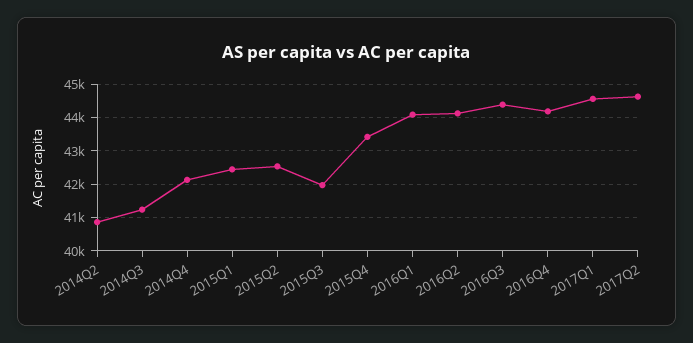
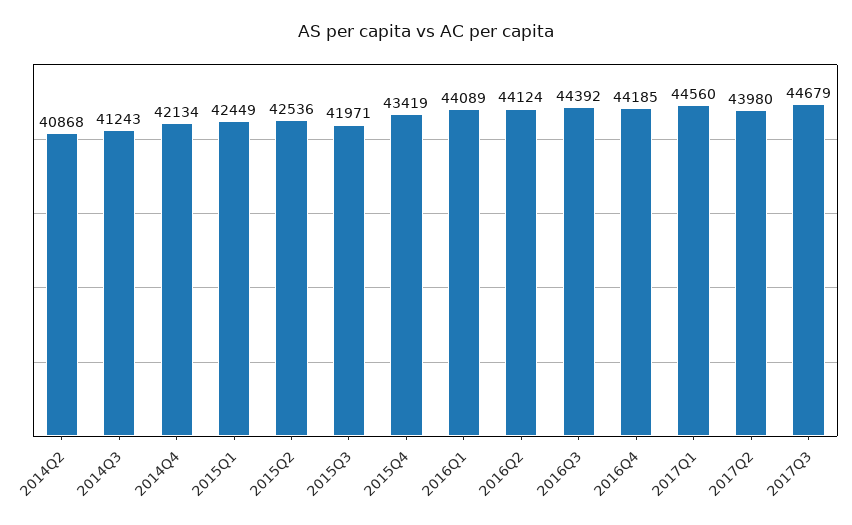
2017Q2: 44600 -> 43980
2017Q3: none -> 44679

